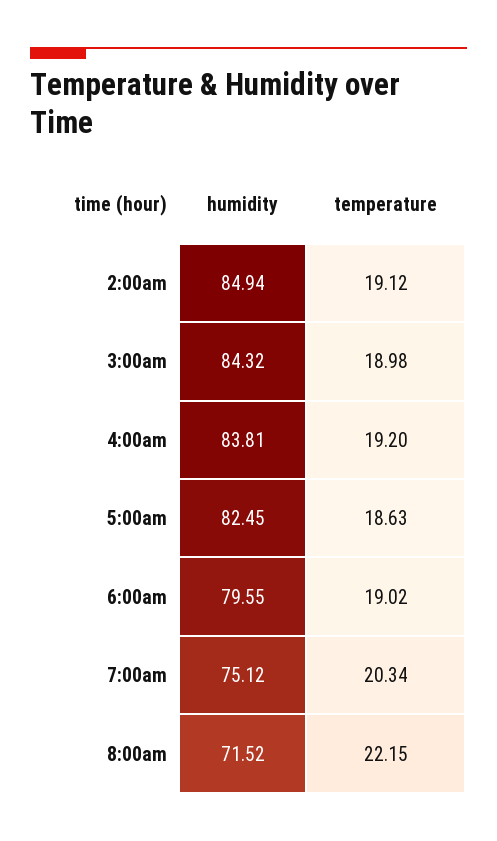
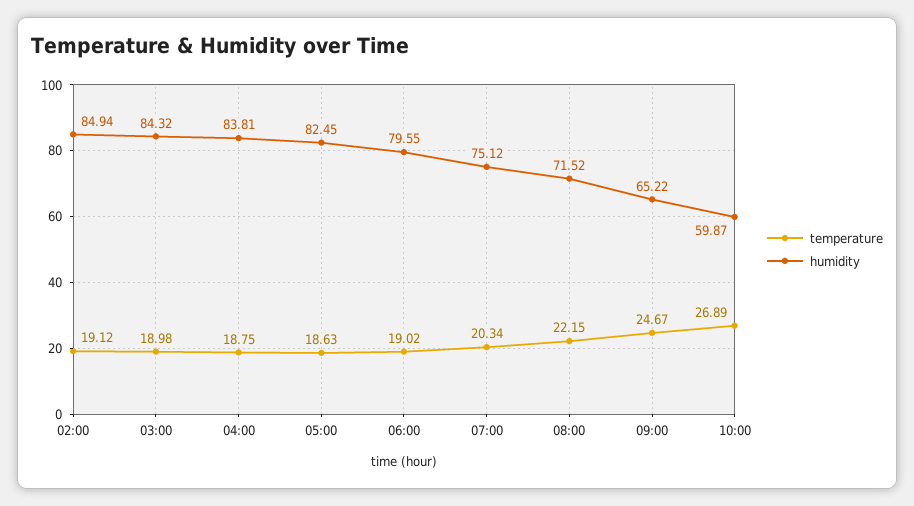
temperature, 4:00am: 19.2 -> 18.75
temperature, 09:00: none -> 24.67
humidity, 09:00: none -> 65.22
temperature, 10:00: none -> 26.89
humidity, 10:00: none -> 59.87

